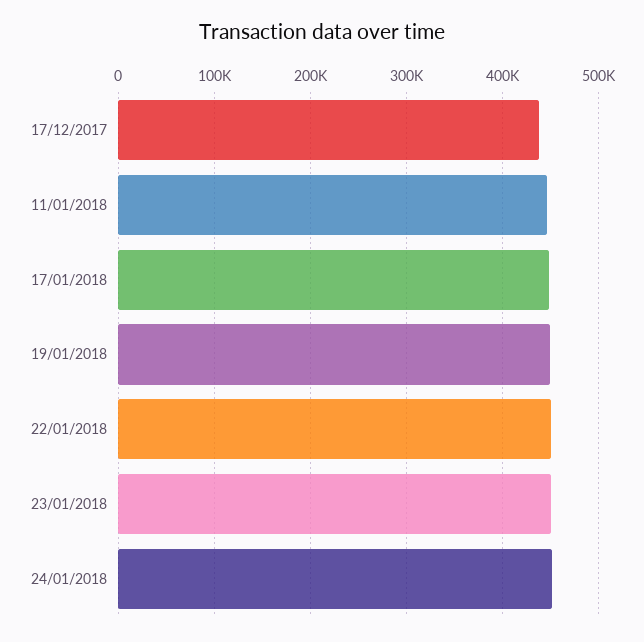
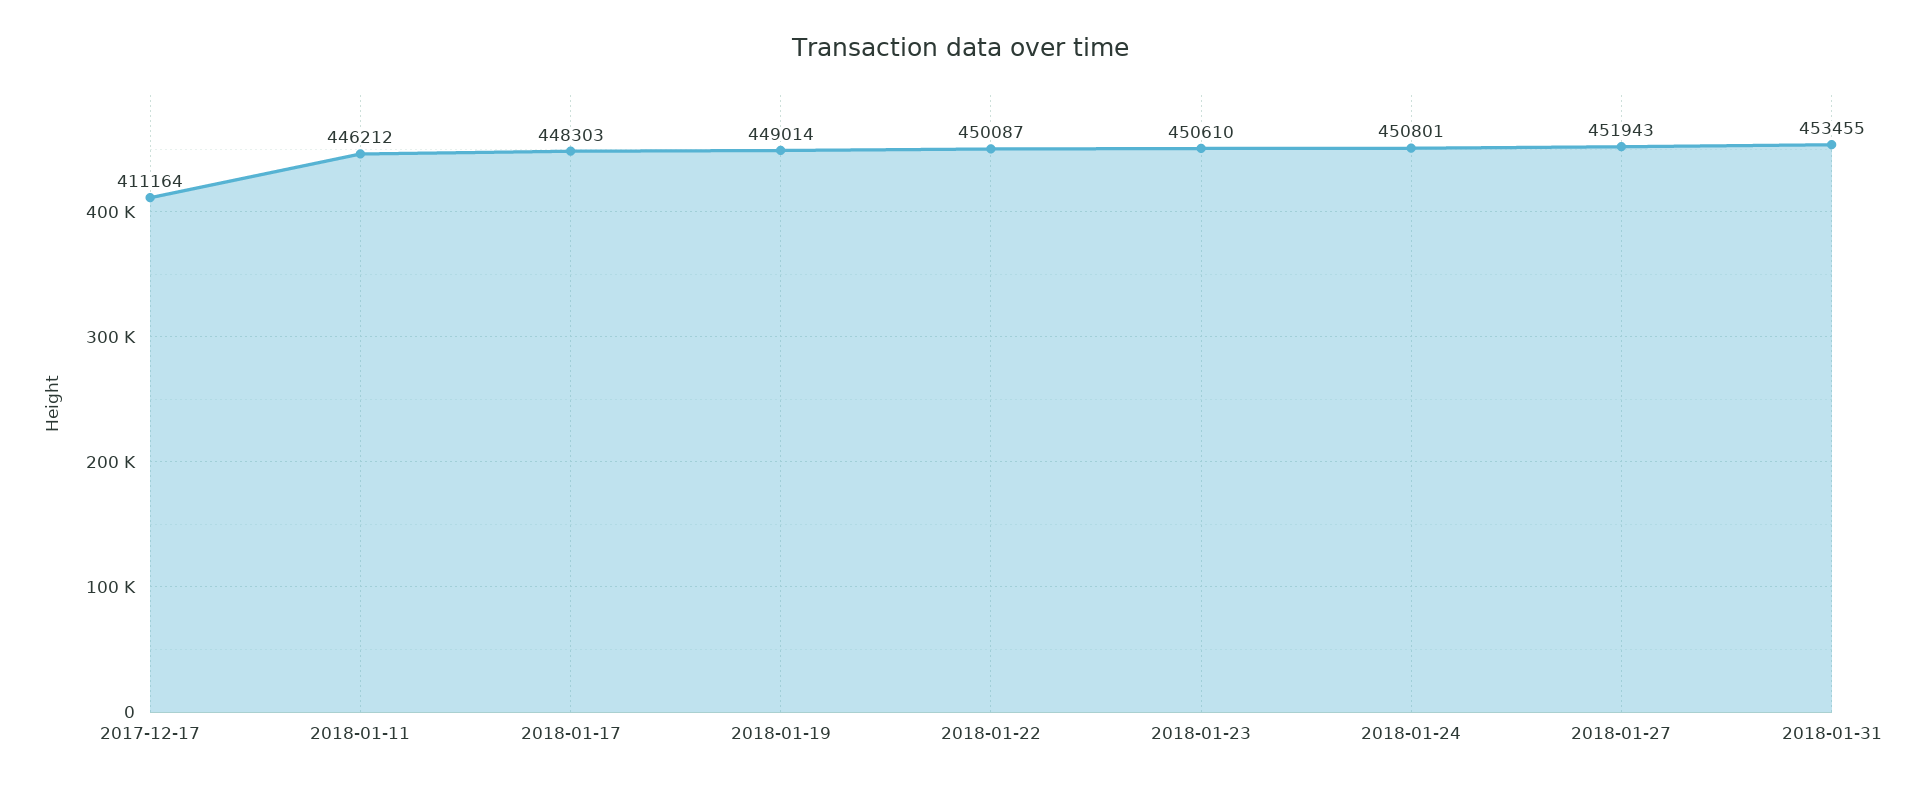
17/12/2017: 440000 -> 411164
2018-01-27: none -> 451943
2018-01-31: none -> 453455

